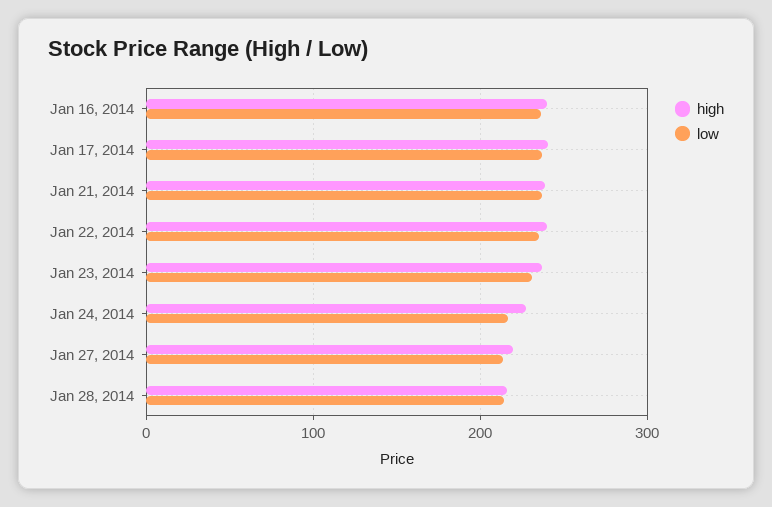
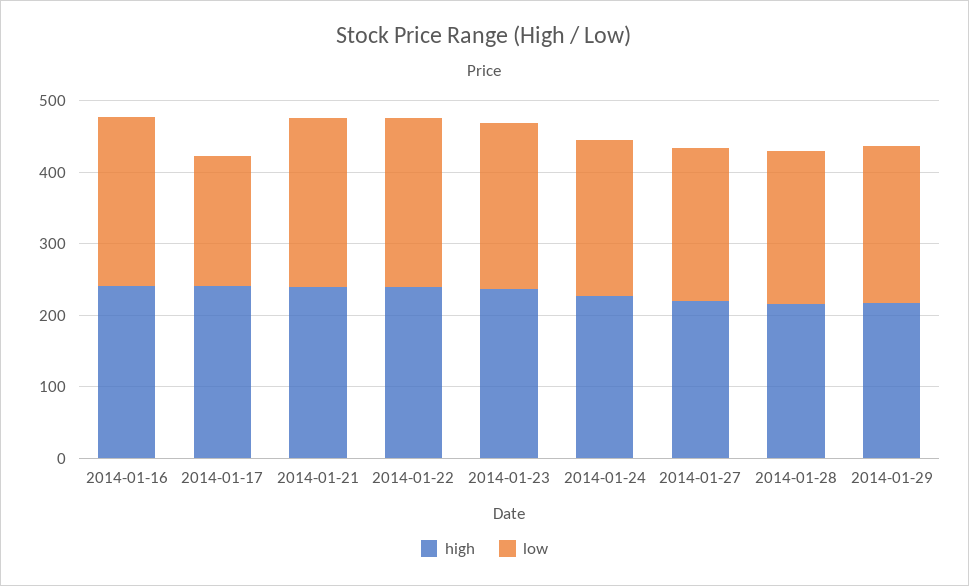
low, Jan 17, 2014: 240 -> 180
high, 2014-01-29: none -> 220
low, 2014-01-29: none -> 220

